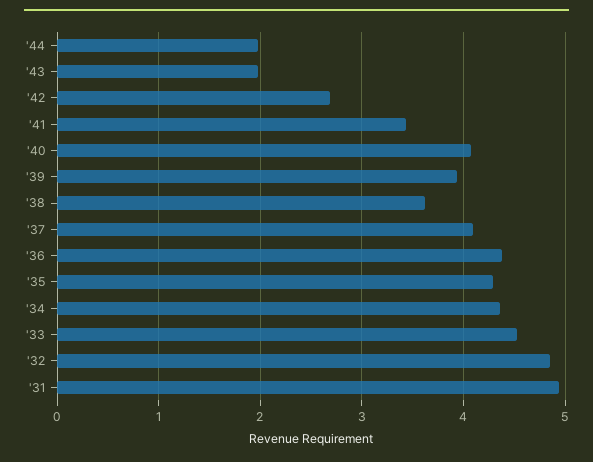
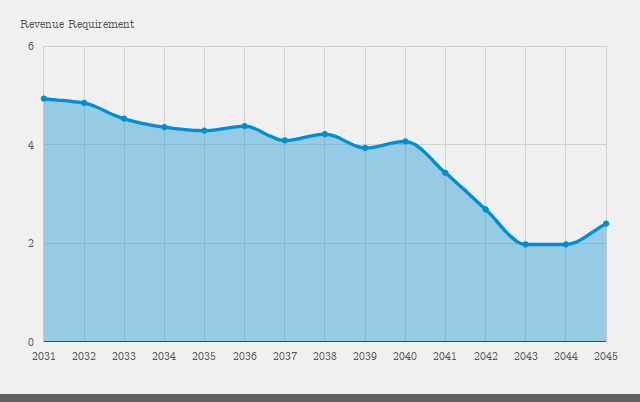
'38: 3.6 -> 4.2
2045: none -> 2.4

